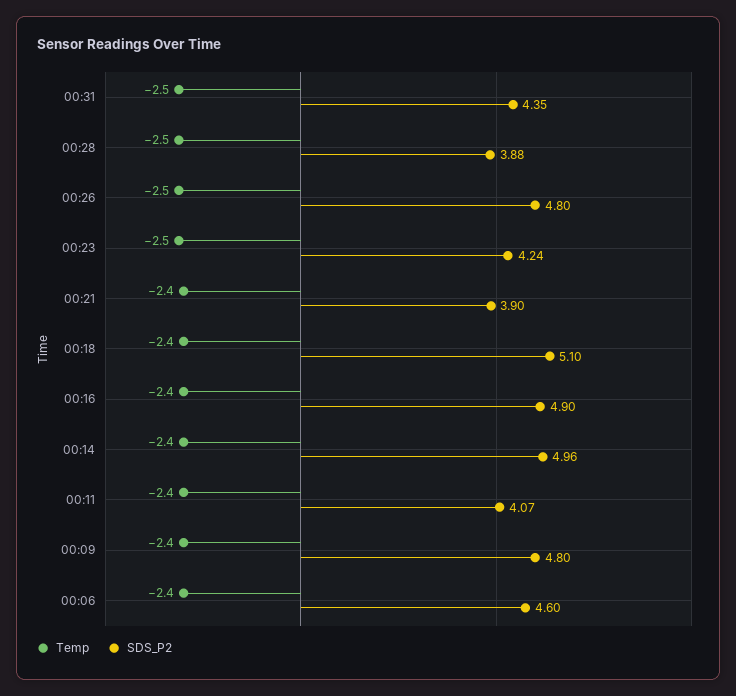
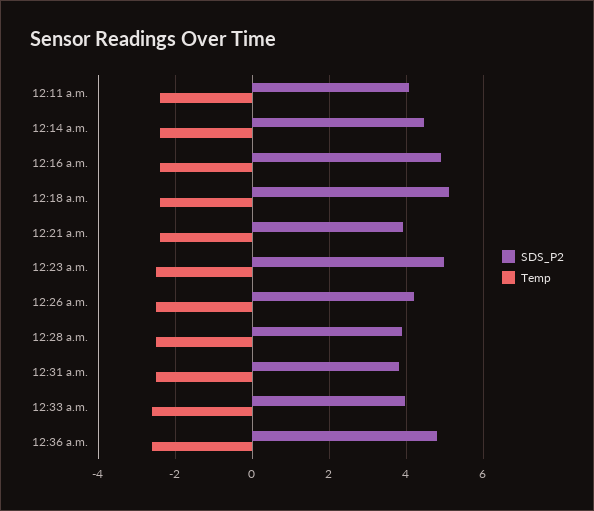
SDS_P2, 00:31: 4.35 -> 3.8
SDS_P2, 00:26: 4.8 -> 4.2
SDS_P2, 00:23: 4.24 -> 5
SDS_P2, 00:14: 4.96 -> 4.4
Temp, 00:09: -2.4 -> none
SDS_P2, 00:09: 4.8 -> none
Temp, 00:06: -2.4 -> none
SDS_P2, 00:06: 4.6 -> none
SDS_P2, 12:33 a.m.: none -> 4
Temp, 12:33 a.m.: none -> -2.6
SDS_P2, 12:36 a.m.: none -> 4.8
Temp, 12:36 a.m.: none -> -2.6

